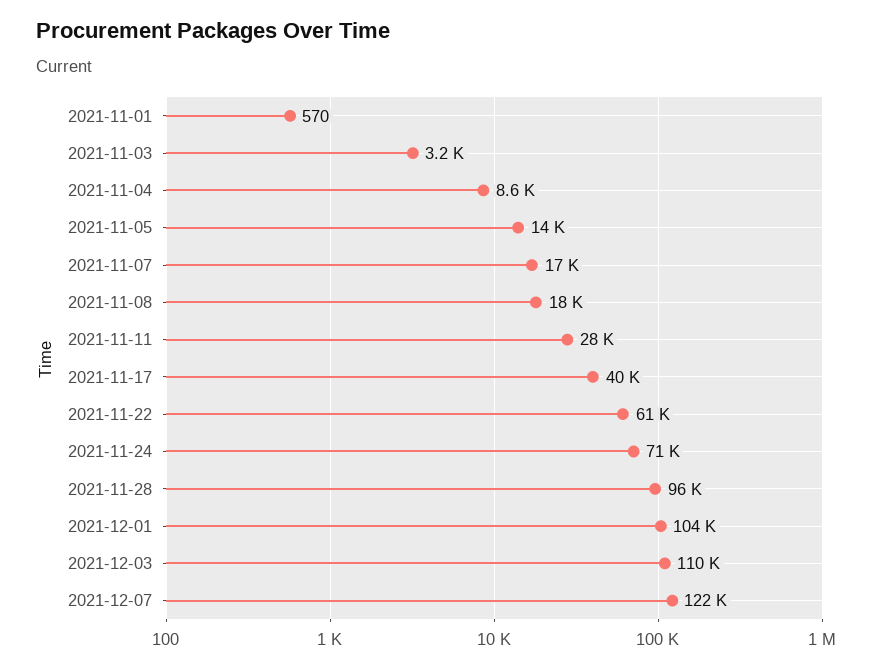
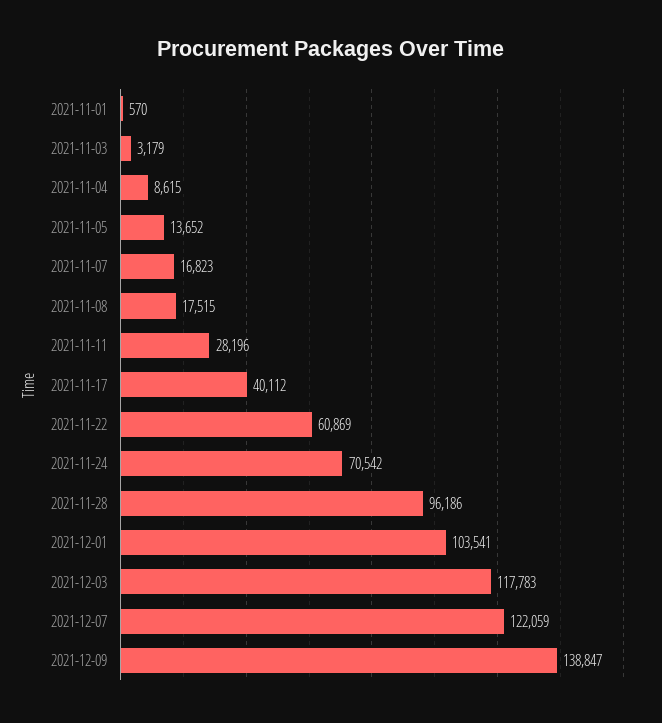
2021-12-03: 110000 -> 117783
2021-12-09: none -> 138847

